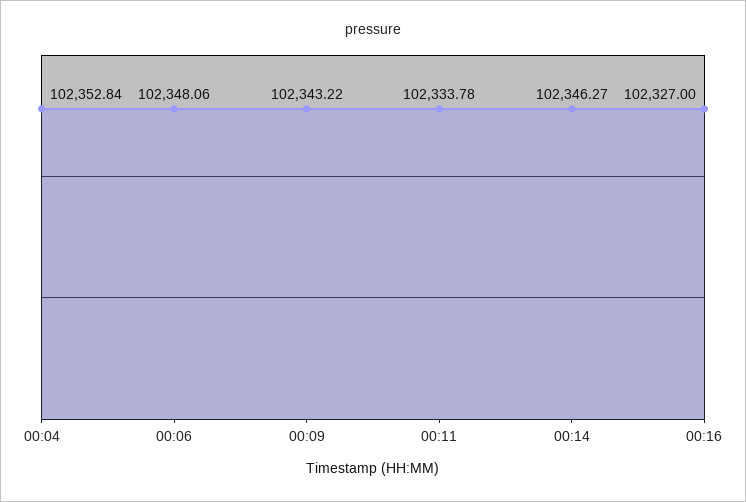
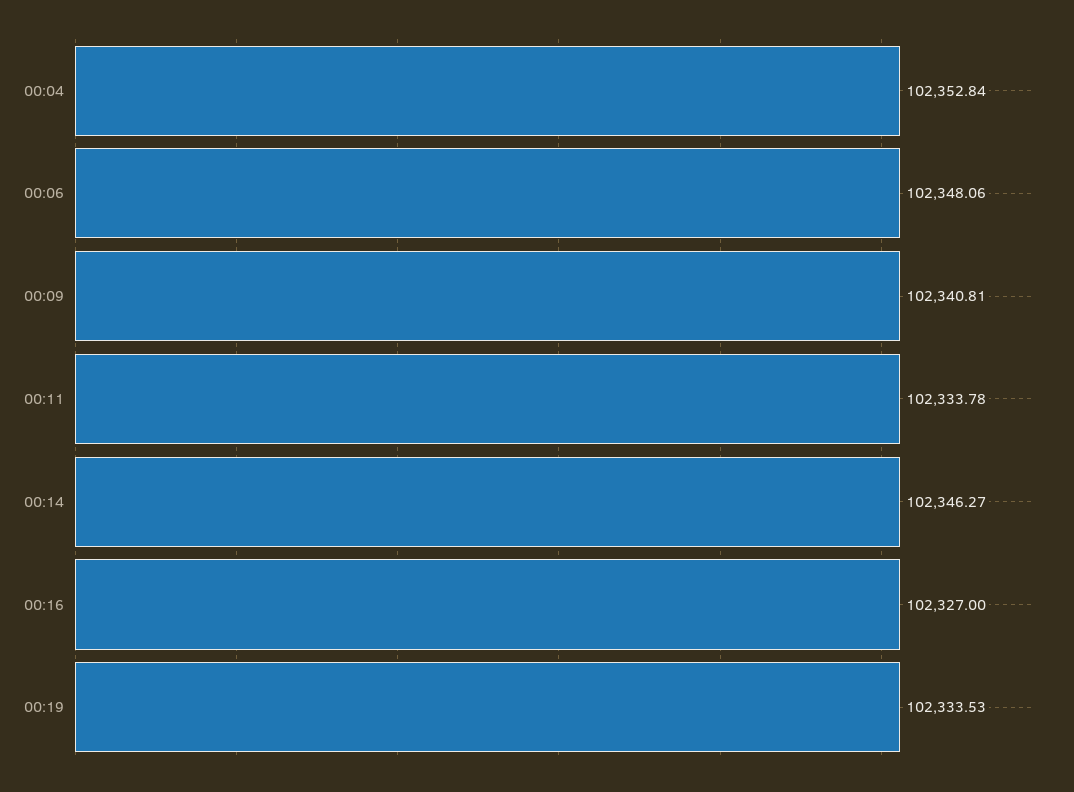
00:09: 102343.22 -> 102340.81
00:19: none -> 102333.53

